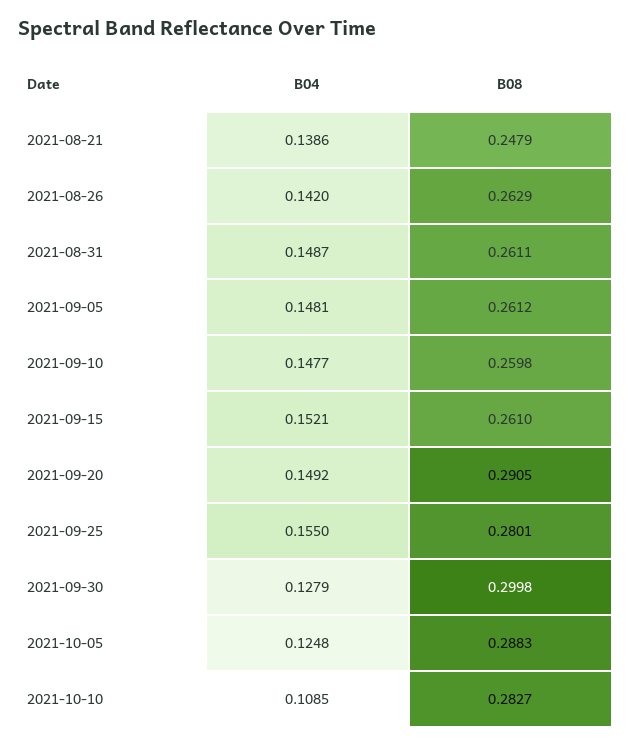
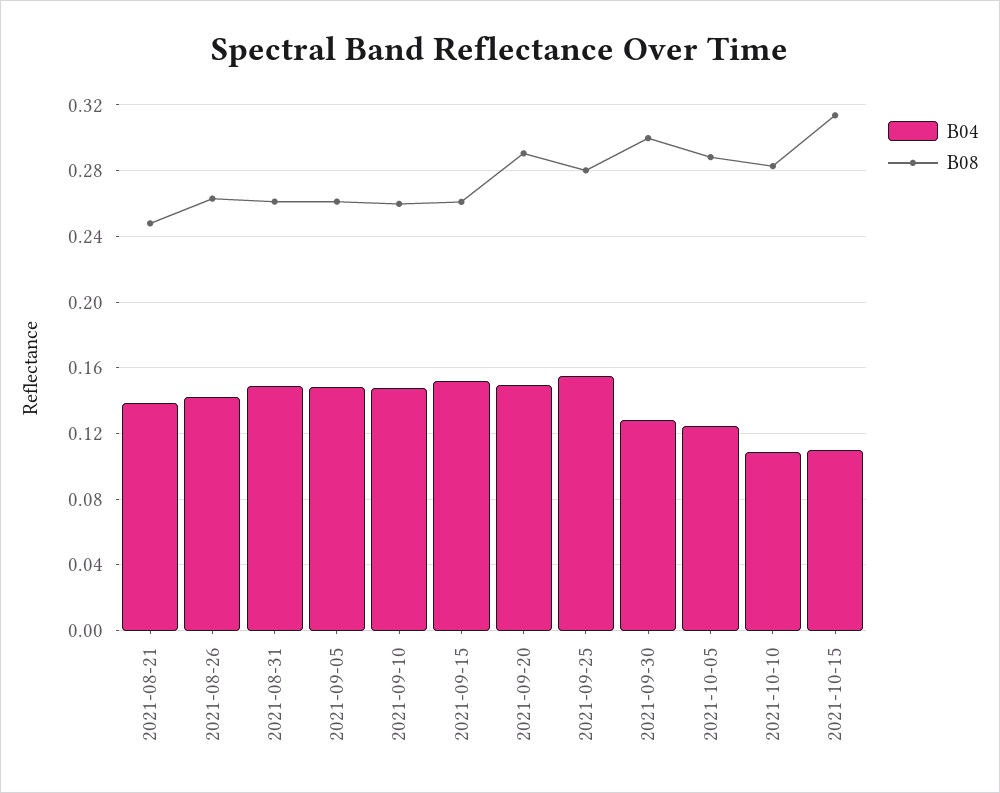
B04, 2021-10-15: none -> 0.11
B08, 2021-10-15: none -> 0.315

